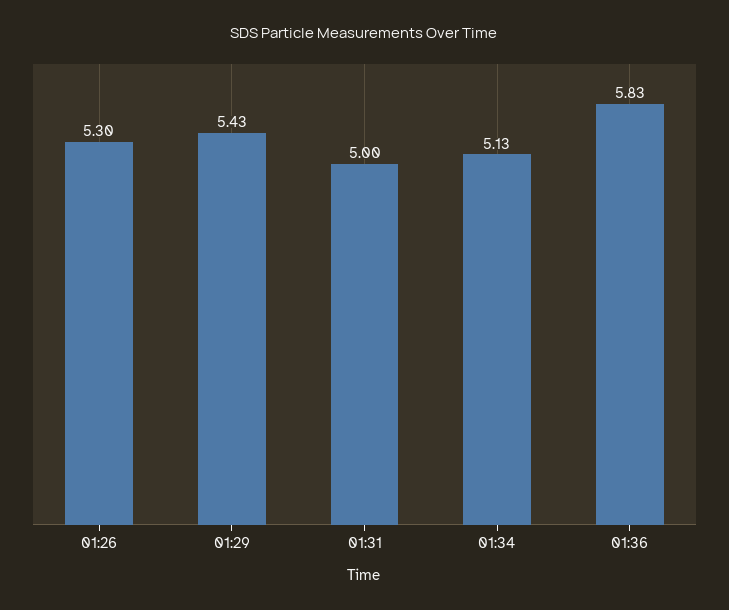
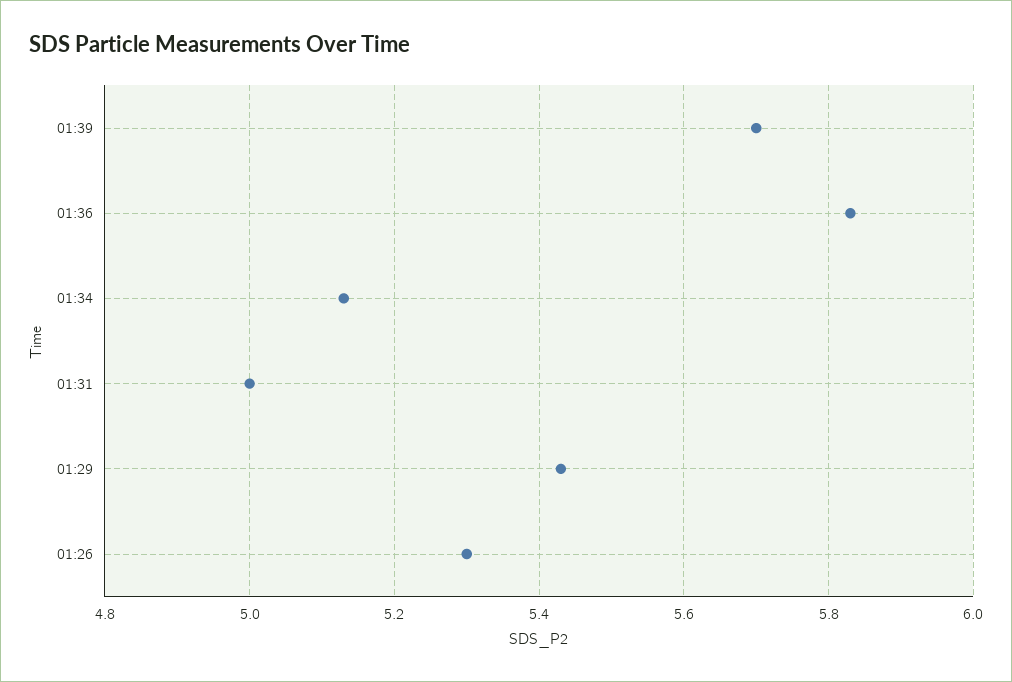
01:39: none -> 5.7

